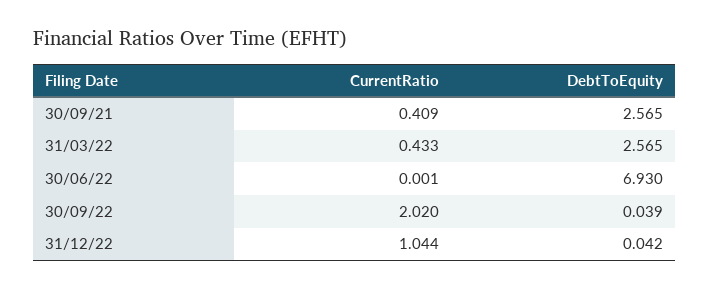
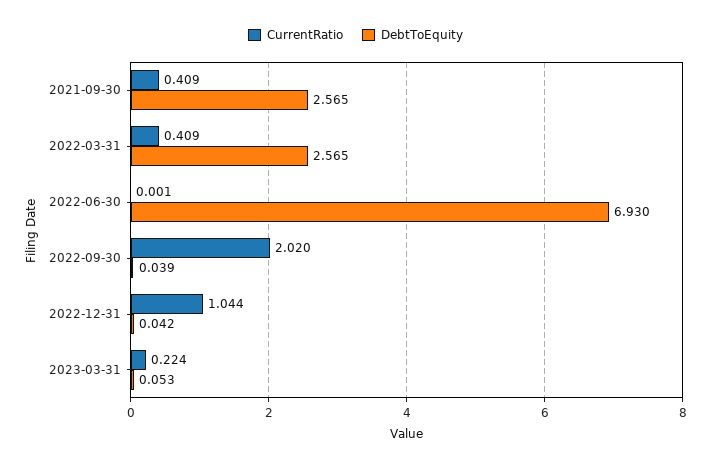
CurrentRatio, 31/03/22: 0.433 -> 0.409
CurrentRatio, 2023-03-31: none -> 0.224
DebtToEquity, 2023-03-31: none -> 0.053

